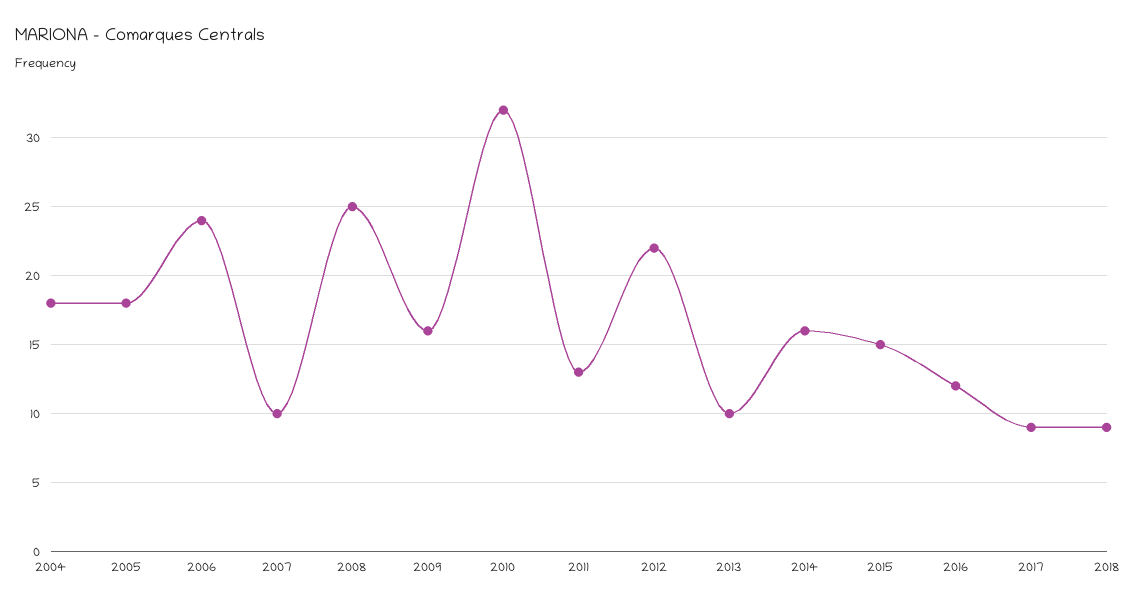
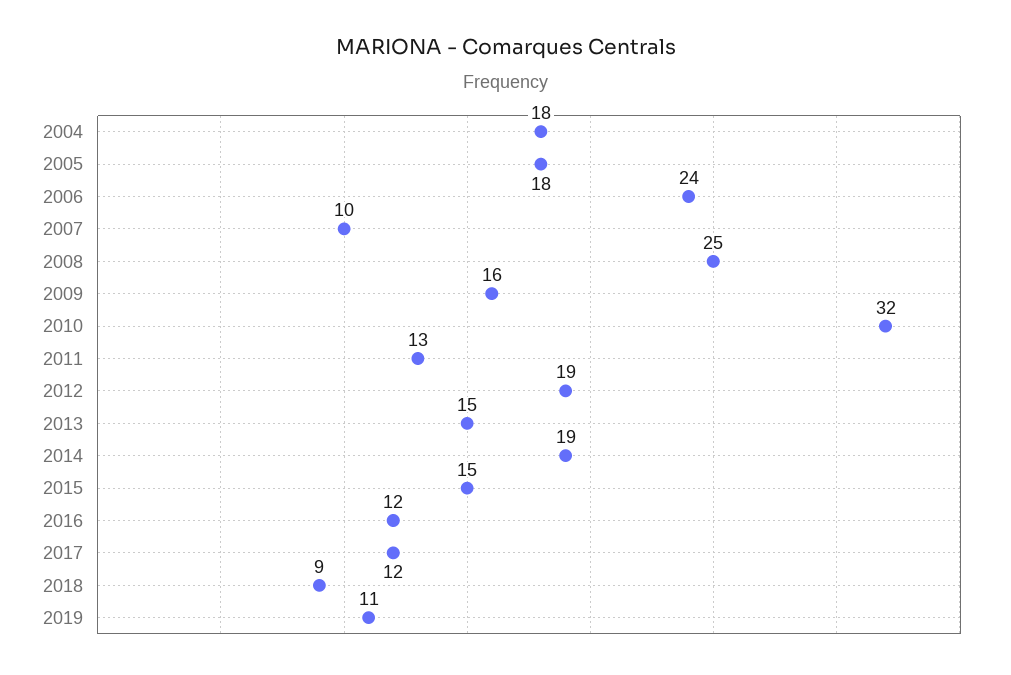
2012: 22 -> 19
2013: 10 -> 15
2014: 16 -> 19
2017: 9 -> 12
2019: none -> 11

